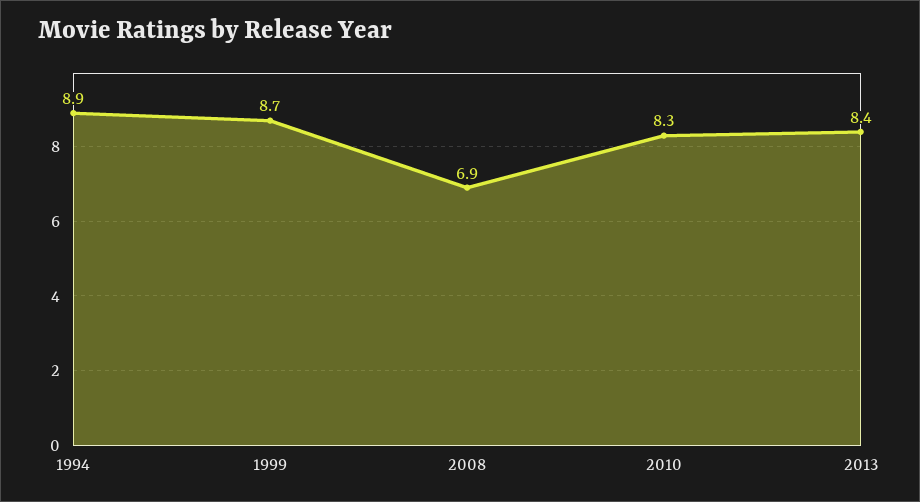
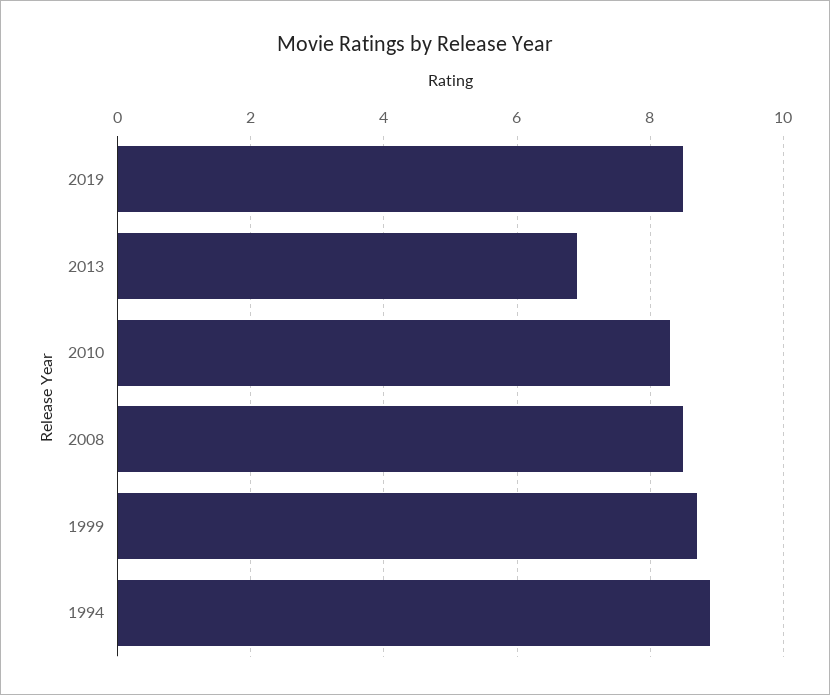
2008: 6.9 -> 8.5
2013: 8.4 -> 7
2019: none -> 8.5

